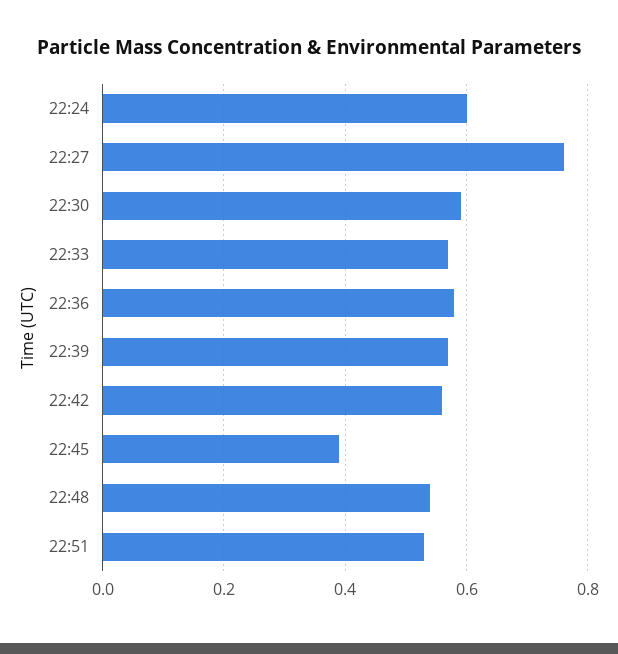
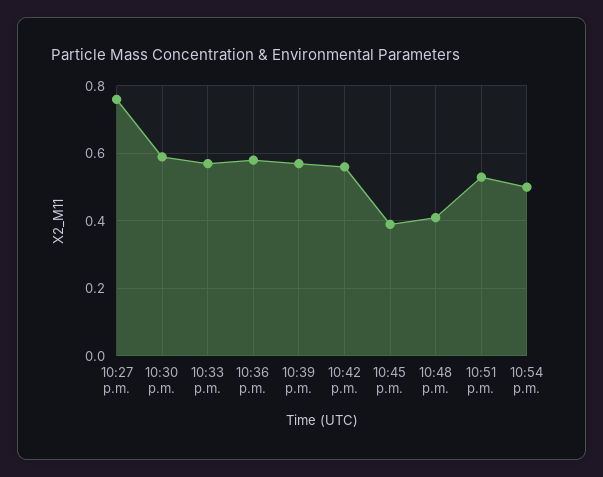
22:24: 0.6 -> none
22:48: 0.55 -> 0.4
10:54 p.m.: none -> 0.5

